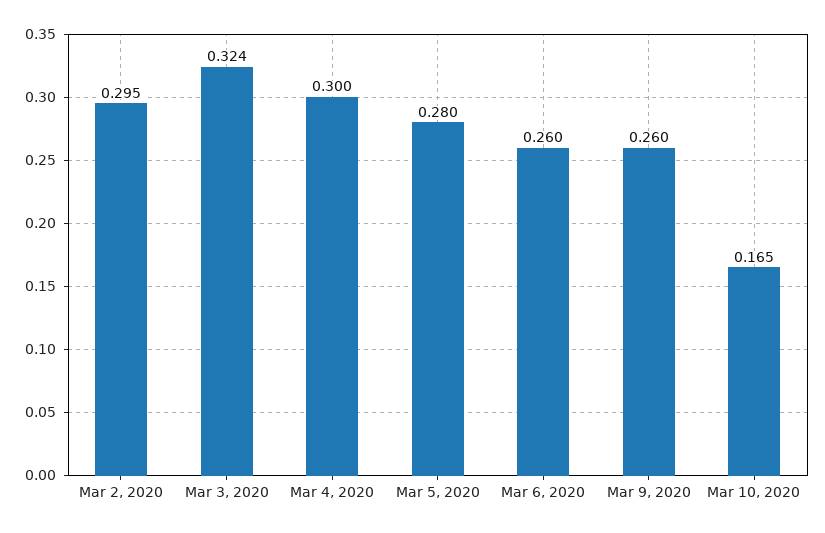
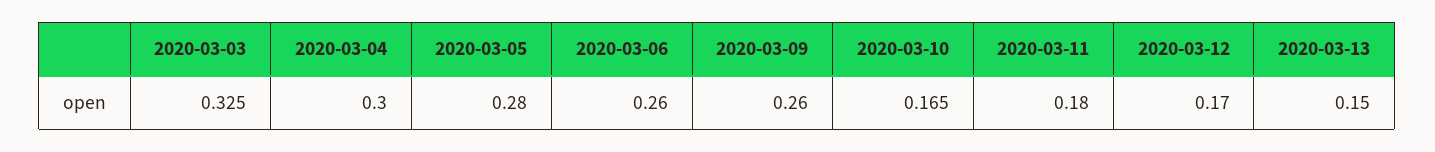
Mar 2, 2020: 0.295 -> none
Mar 3, 2020: 0.324 -> 0.325
2020-03-11: none -> 0.18
2020-03-12: none -> 0.17
2020-03-13: none -> 0.15

